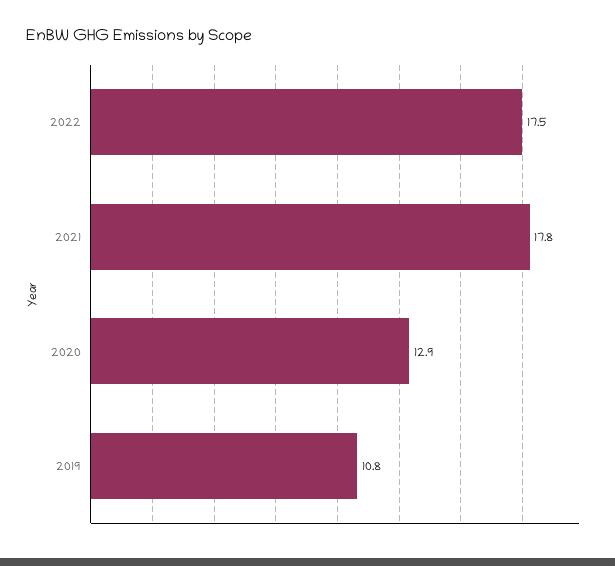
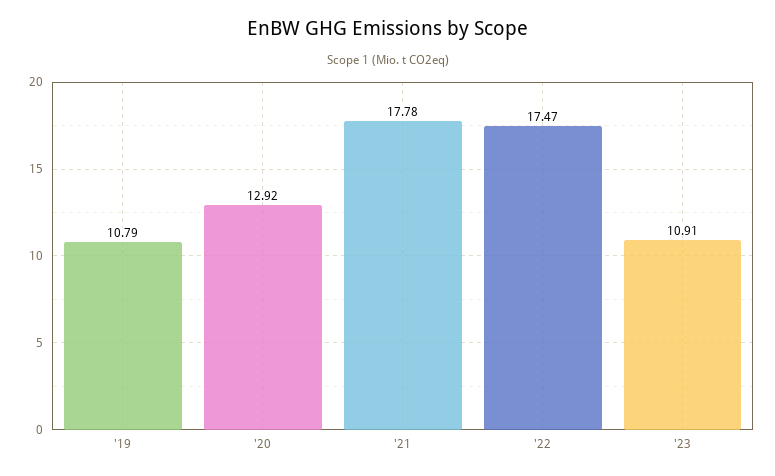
'23: none -> 10.91

